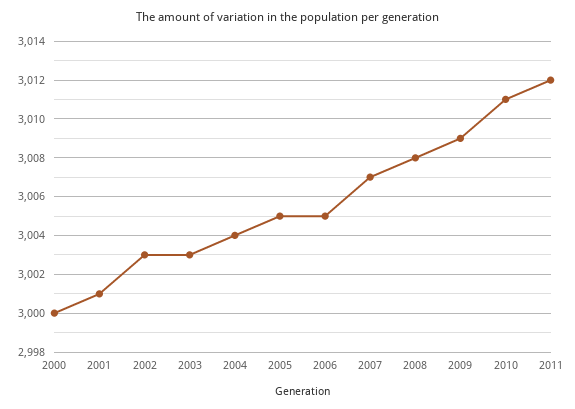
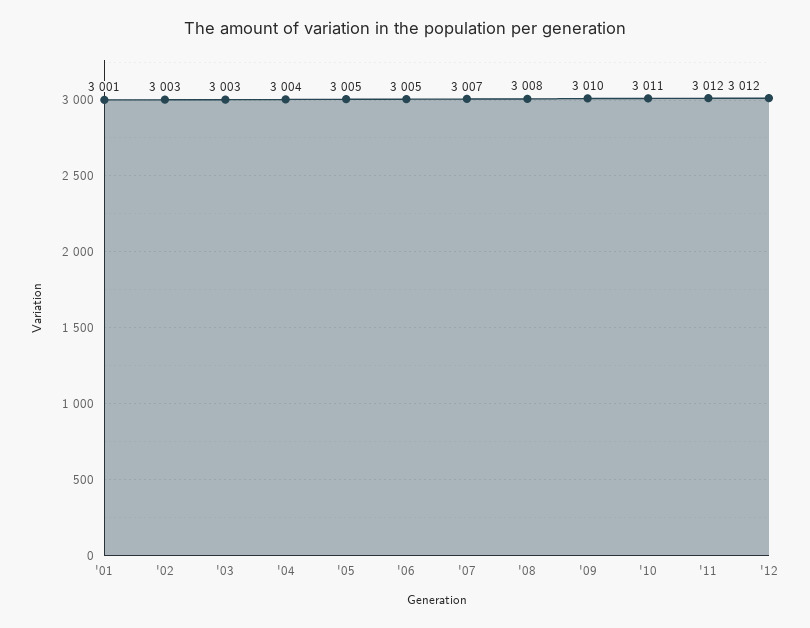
2000: 3000 -> none
2009: 3009 -> 3010
'12: none -> 3012

